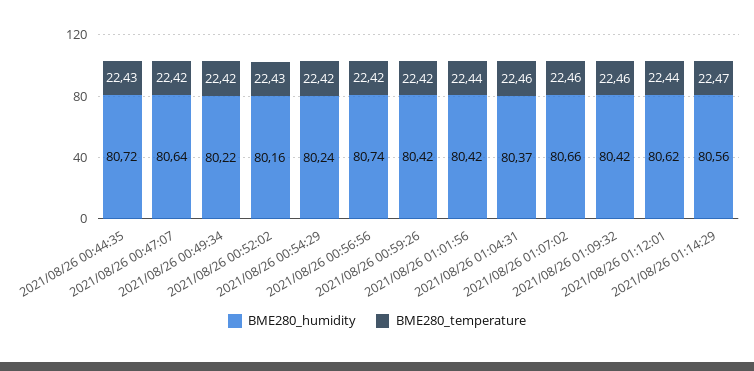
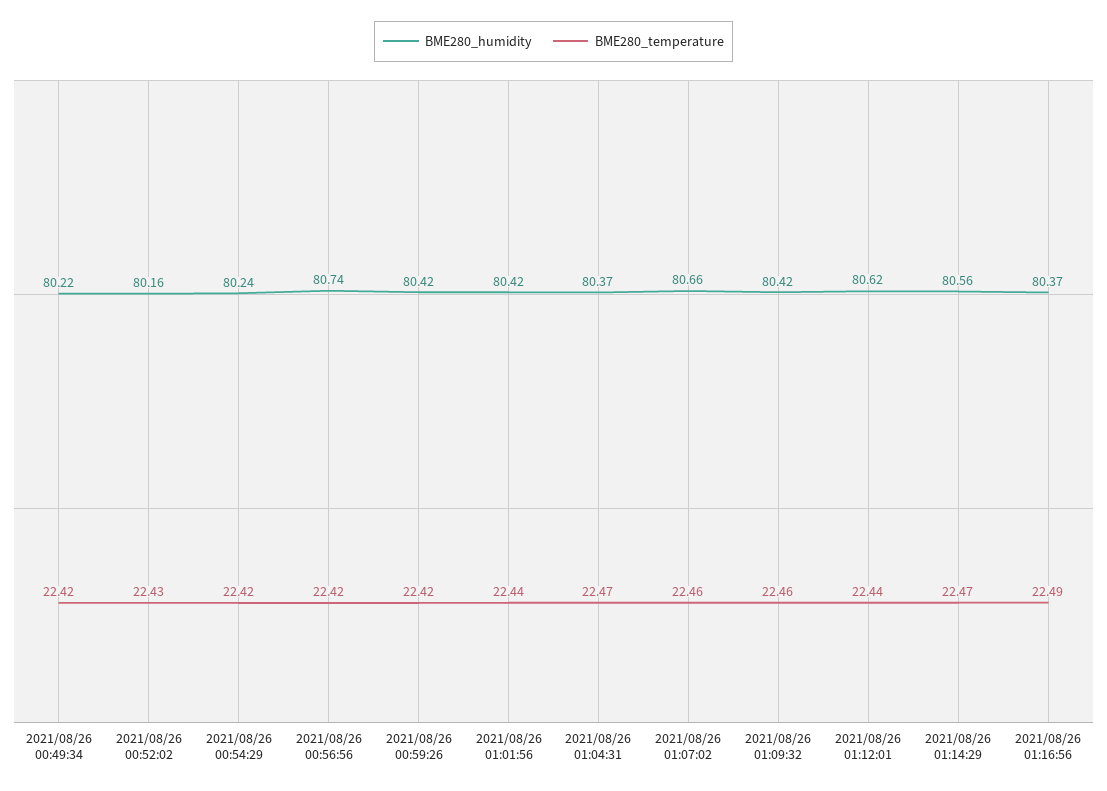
BME280_humidity, 2021/08/26 00:44:35: 80.72 -> none
BME280_temperature, 2021/08/26 00:44:35: 22.43 -> none
BME280_humidity, 2021/08/26 00:47:07: 80.64 -> none
BME280_temperature, 2021/08/26 00:47:07: 22.42 -> none
BME280_temperature, 2021/08/26 01:04:31: 22.46 -> 22.47
BME280_humidity, 2021/08/26 01:16:56: none -> 80.37
BME280_temperature, 2021/08/26 01:16:56: none -> 22.49

